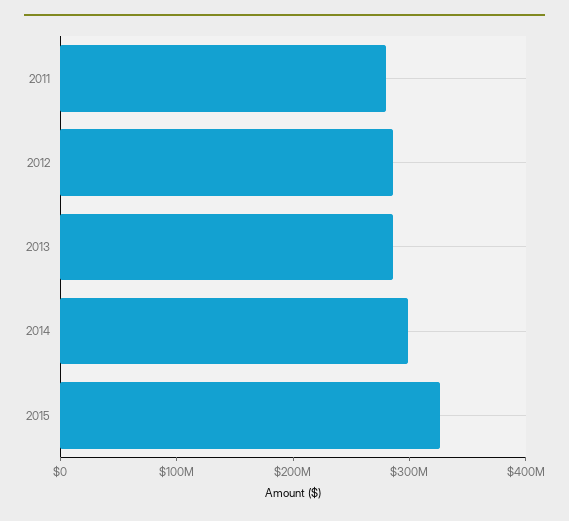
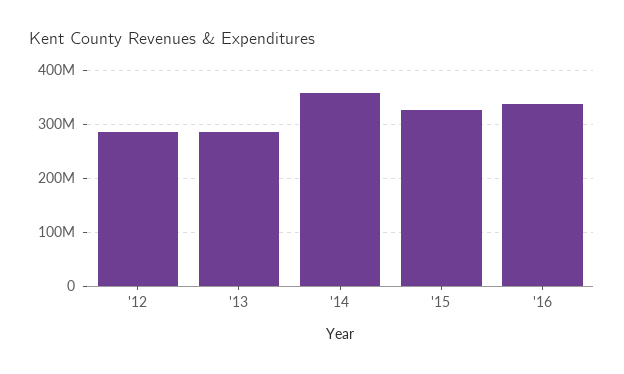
2011: 280000000 -> none
2014: 300000000 -> 360000000
'16: none -> 340000000

